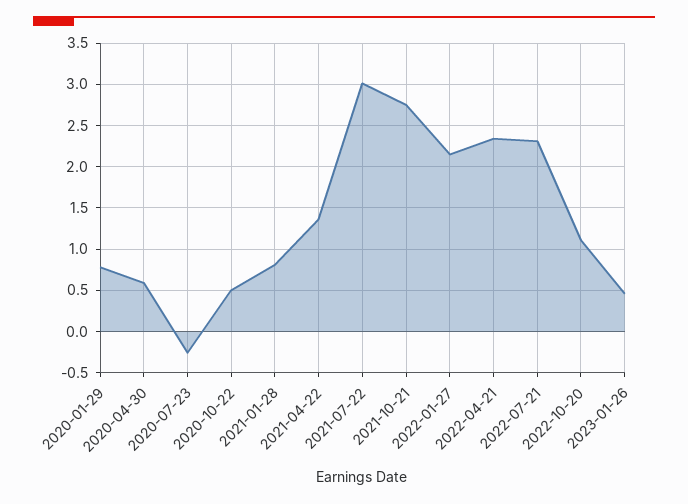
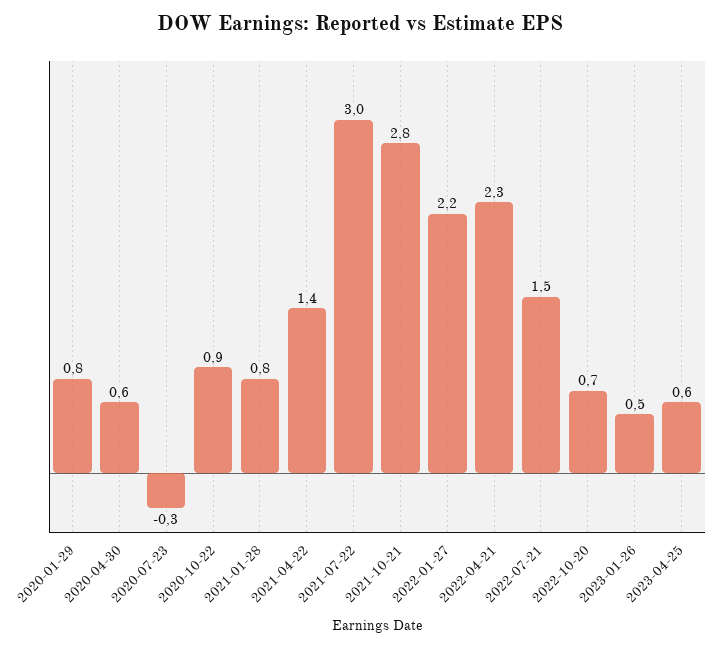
2020-10-22: 0.5 -> 0.9
2022-07-21: 2.3 -> 1.5
2022-10-20: 1.1 -> 0.7
2023-04-25: none -> 0.6

